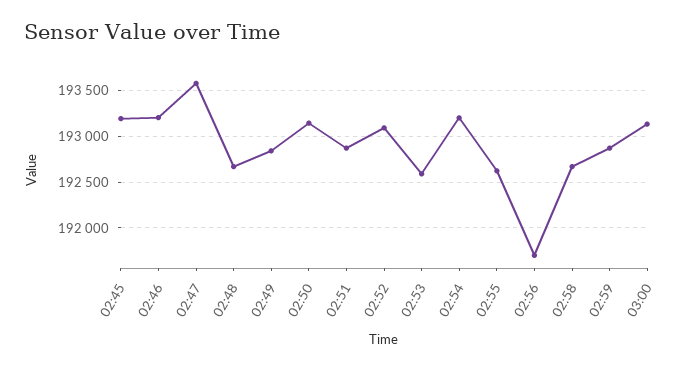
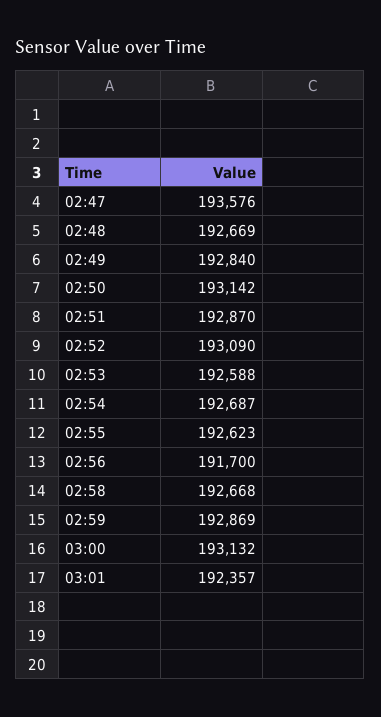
02:45: 193200 -> none
02:46: 193200 -> none
02:54: 193200 -> 192687
03:01: none -> 192357

